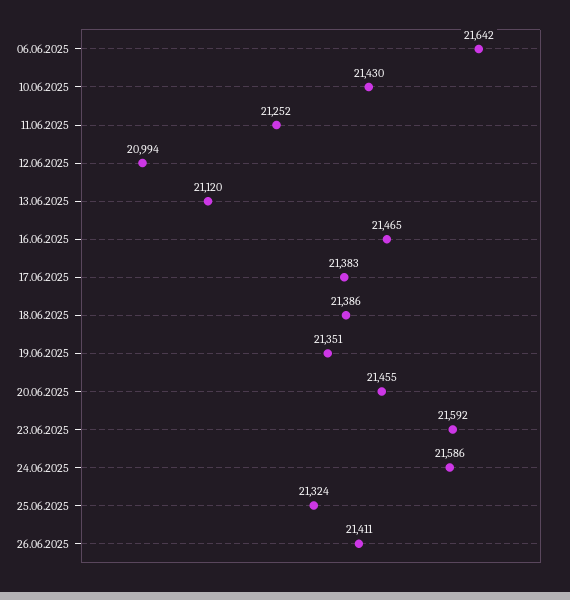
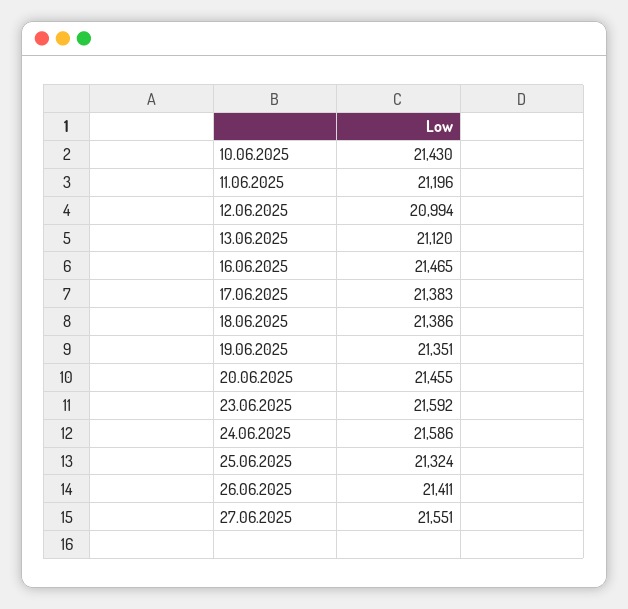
06.06.2025: 21642 -> none
11.06.2025: 21252 -> 21196
27.06.2025: none -> 21551

